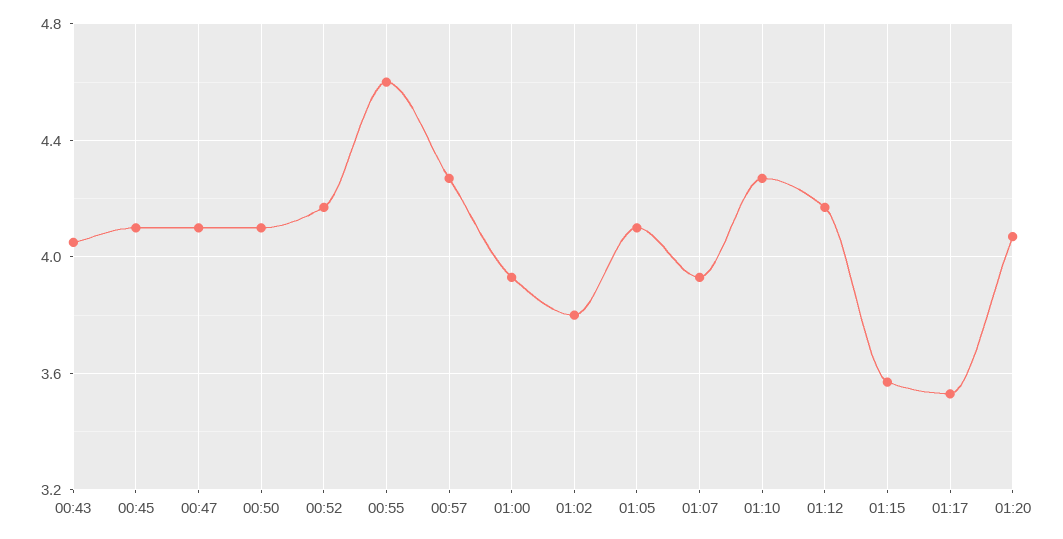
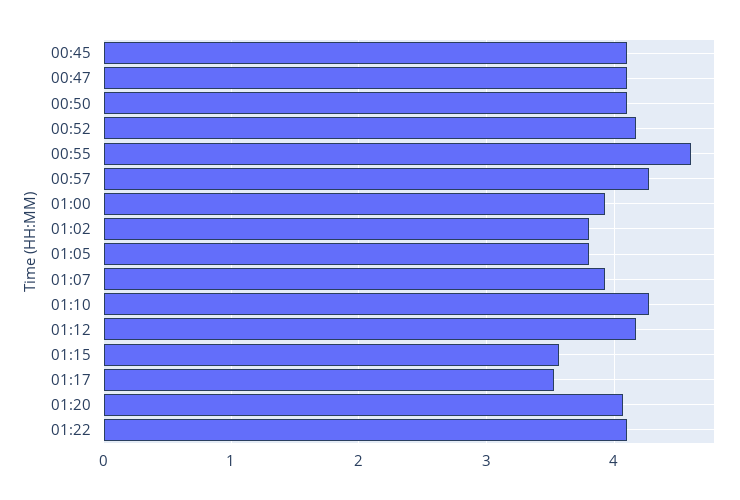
00:43: 4.05 -> none
01:05: 4.1 -> 3.8
01:22: none -> 4.1

